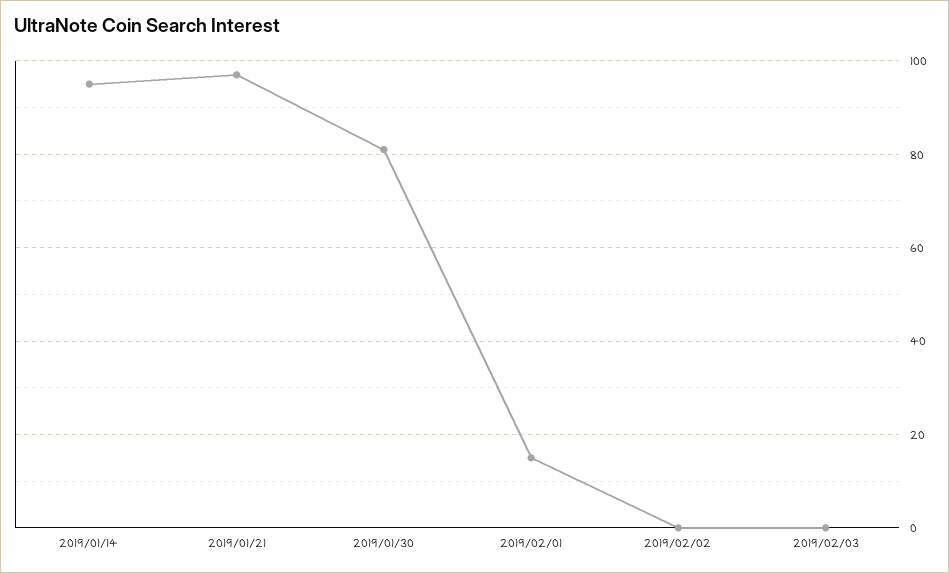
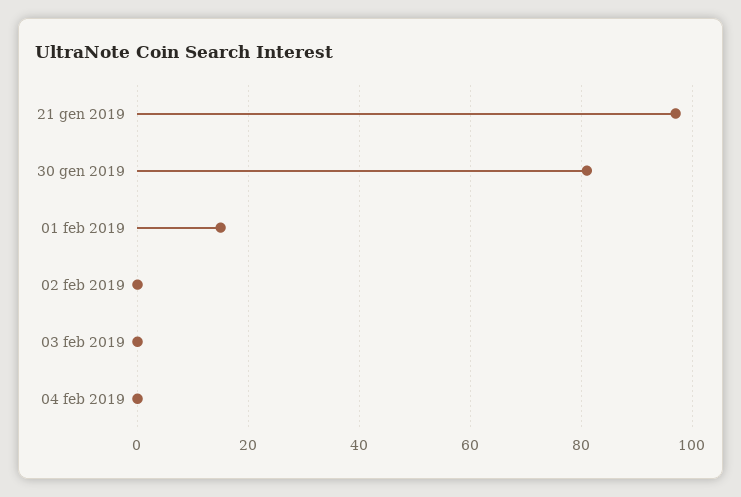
2019/01/14: 95 -> none
04 feb 2019: none -> 0

